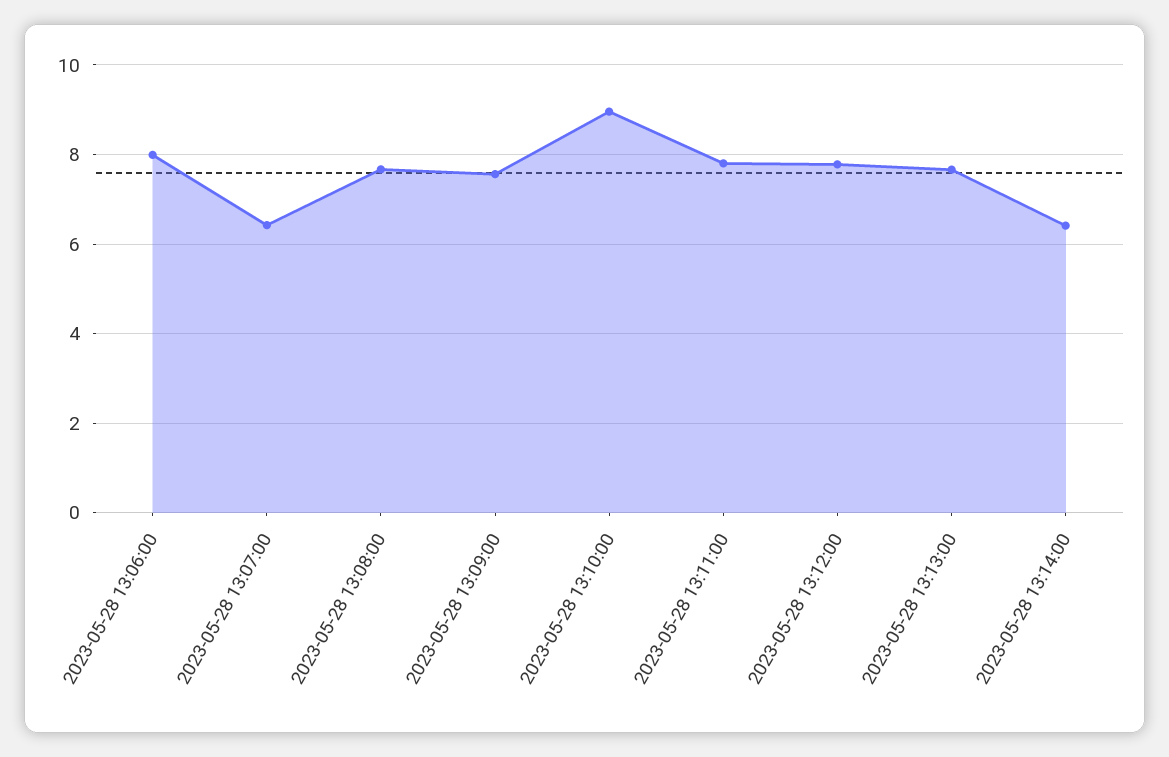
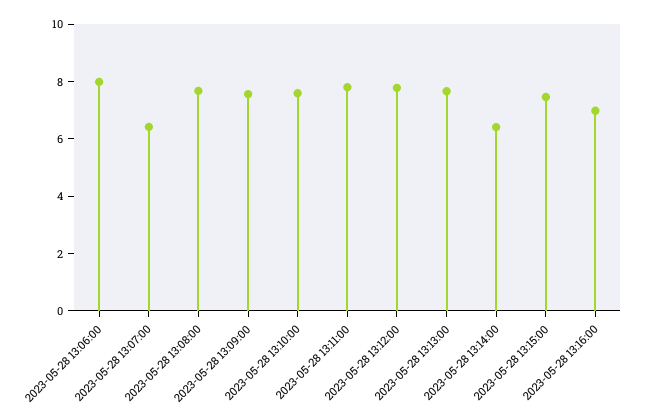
2023-05-28 13:10:00: 9 -> 7.5
2023-05-28 13:15:00: none -> 7.5
2023-05-28 13:16:00: none -> 7

